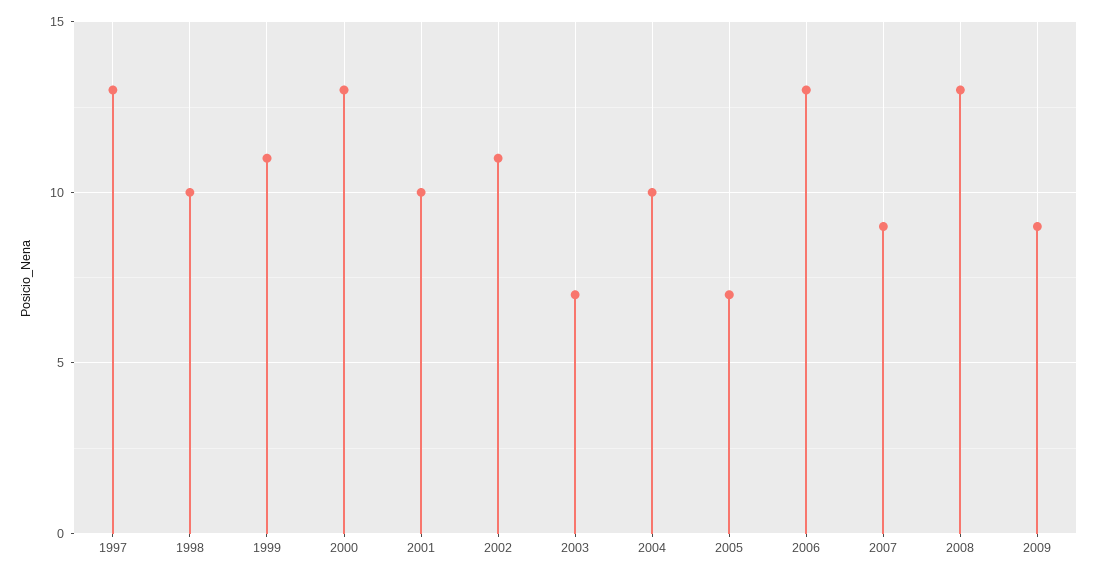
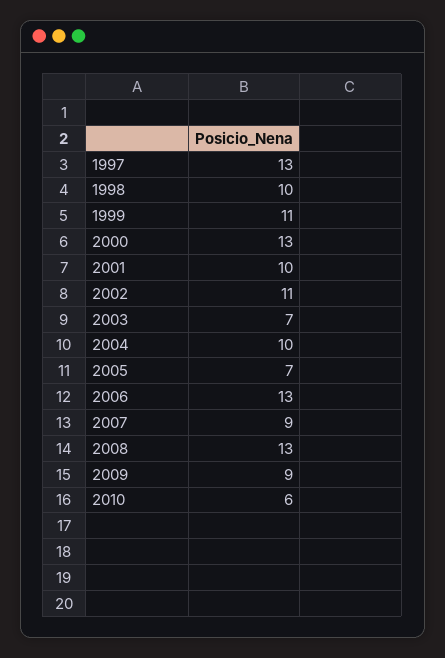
2010: none -> 6

